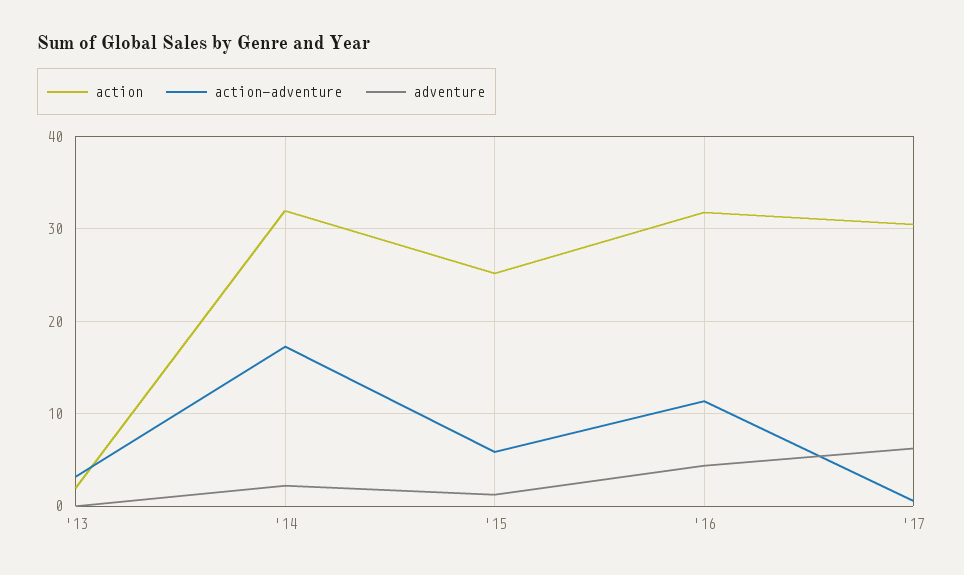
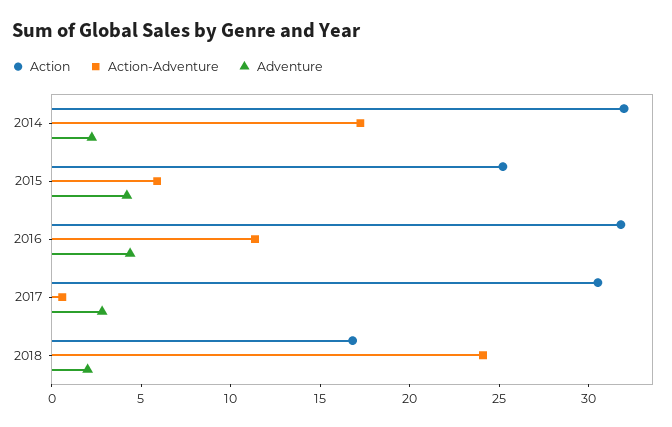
action, '13: 2 -> none
action-adventure, '13: 3 -> none
adventure, '13: 0 -> none
adventure, '15: 1 -> 4
adventure, '17: 6 -> 3
action, 2018: none -> 17
action-adventure, 2018: none -> 24
adventure, 2018: none -> 2

